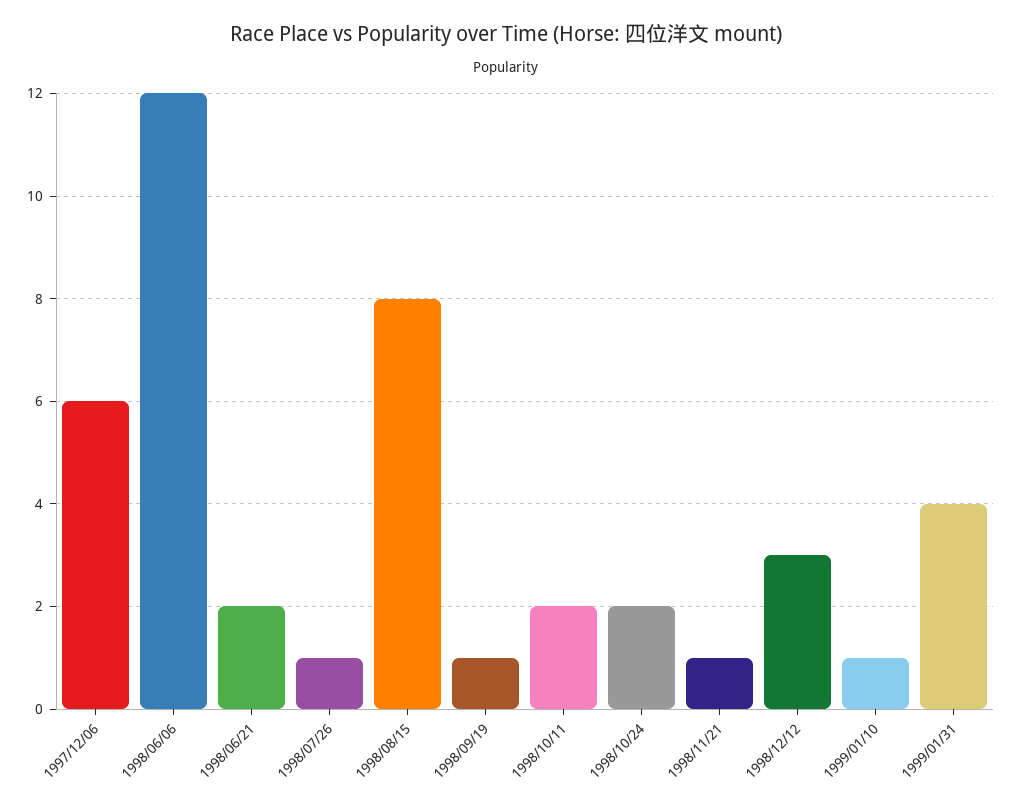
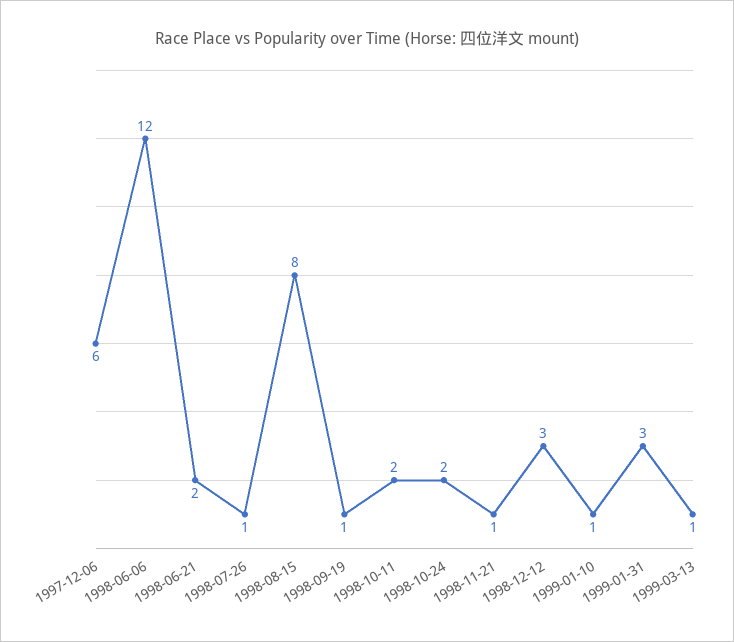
1999/01/31: 4 -> 3
1999-03-13: none -> 1

